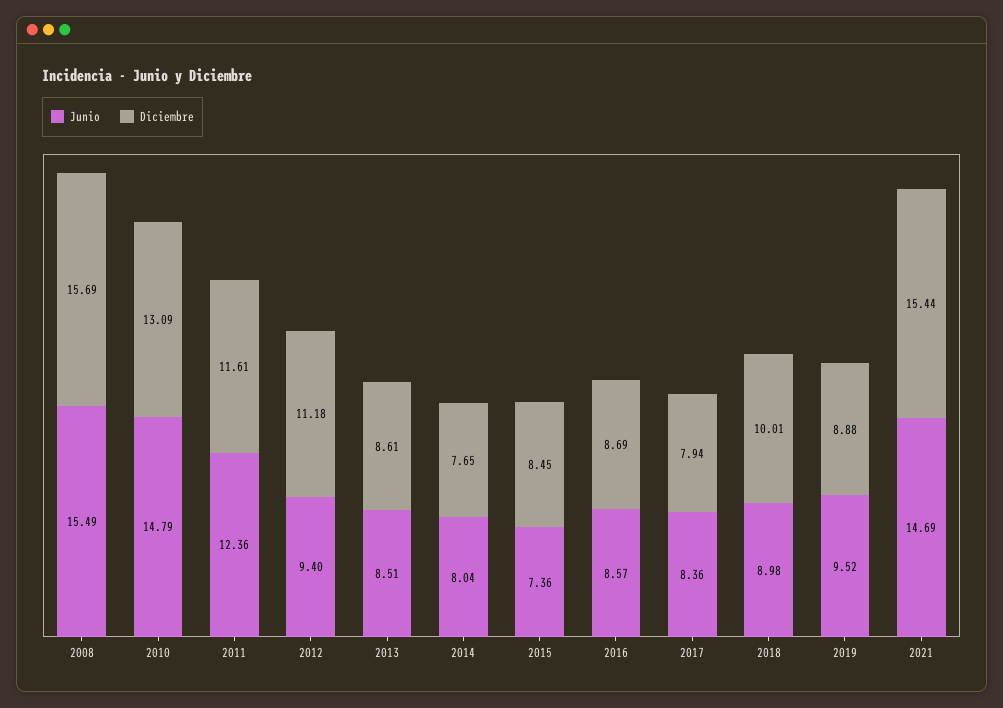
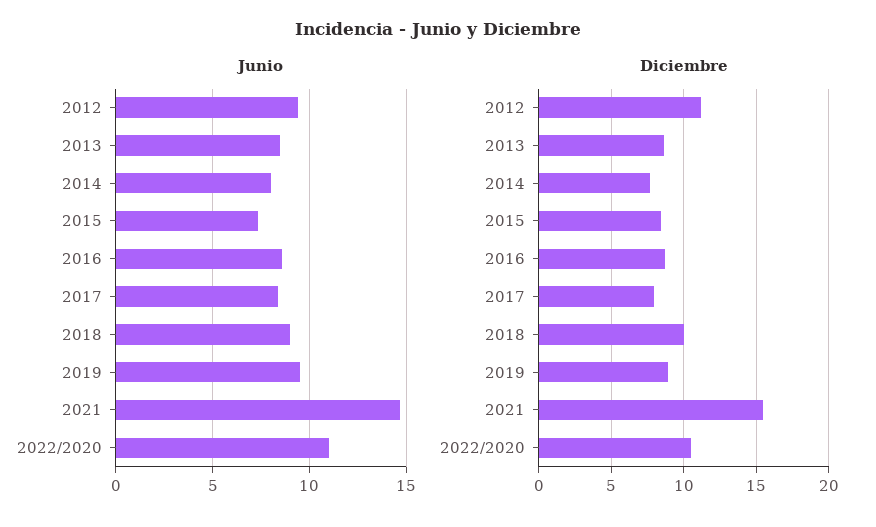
Junio, 2008: 15.49 -> none
Diciembre, 2008: 15.69 -> none
Junio, 2010: 14.79 -> none
Diciembre, 2010: 13.09 -> none
Junio, 2011: 12.36 -> none
Diciembre, 2011: 11.61 -> none
Junio, 2022/2020: none -> 11
Diciembre, 2022/2020: none -> 10.5

